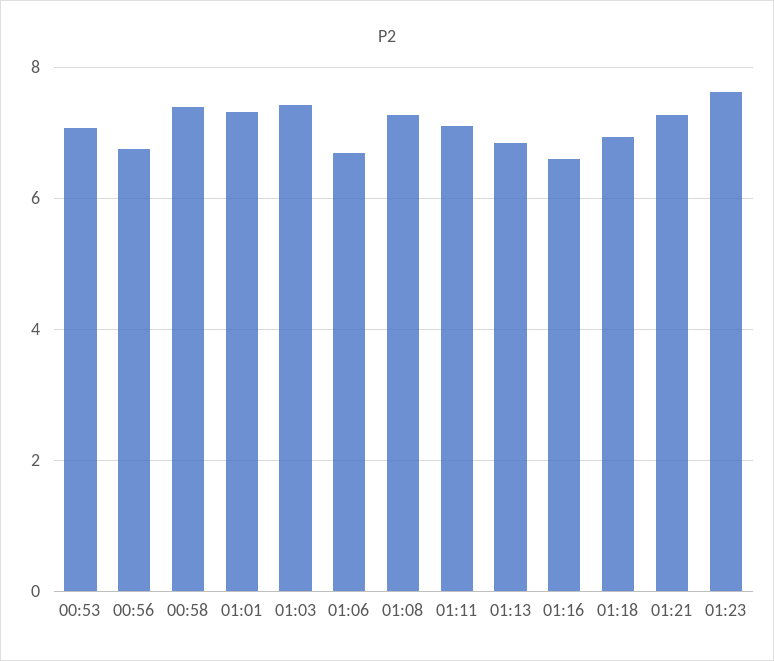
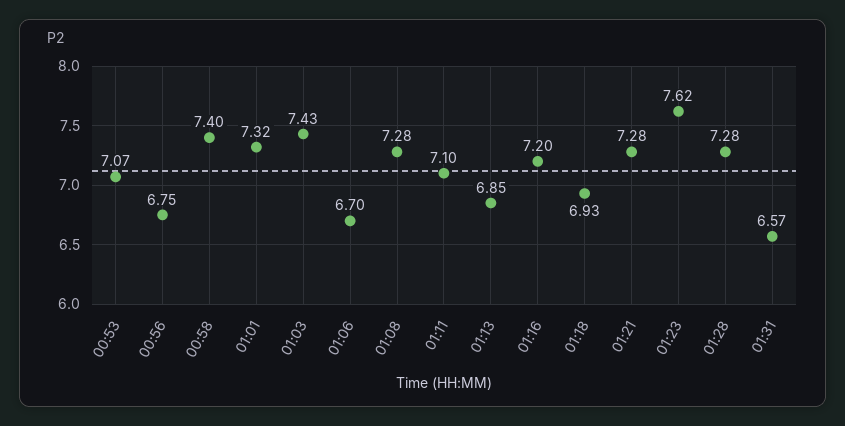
01:16: 6.6 -> 7.2
01:28: none -> 7.28
01:31: none -> 6.57

